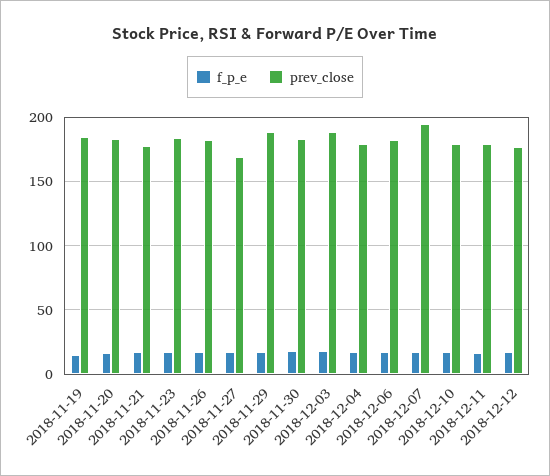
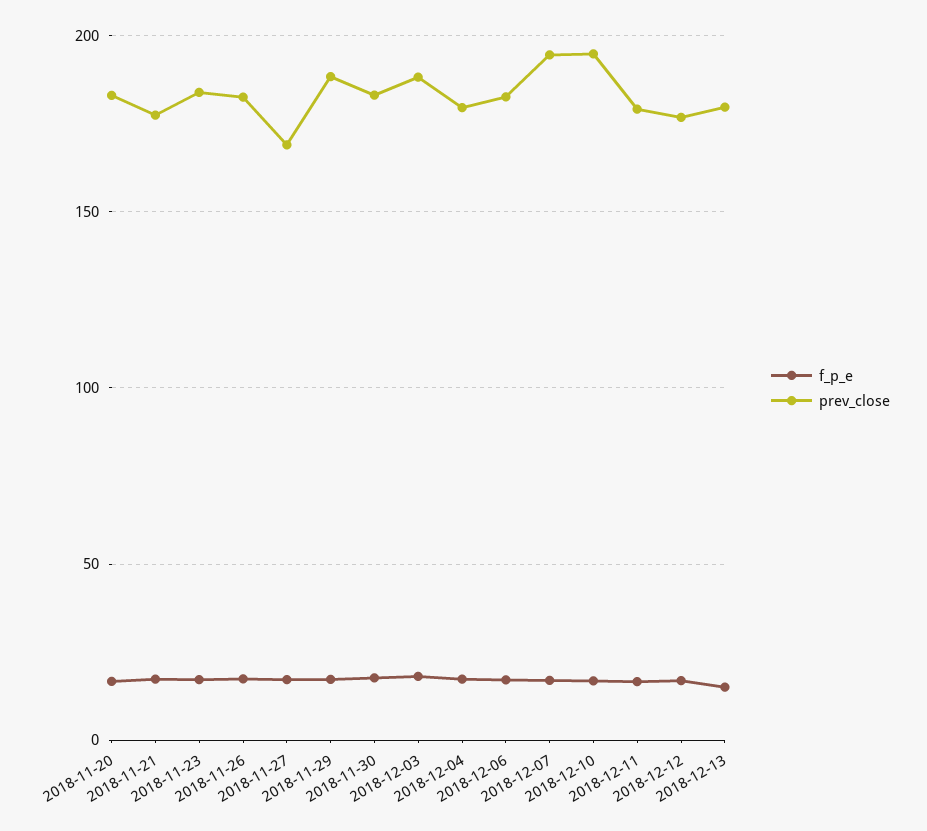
f_p_e, 2018-11-19: 15 -> none
prev_close, 2018-11-19: 185 -> none
prev_close, 2018-12-10: 180 -> 195
f_p_e, 2018-12-13: none -> 15
prev_close, 2018-12-13: none -> 180

